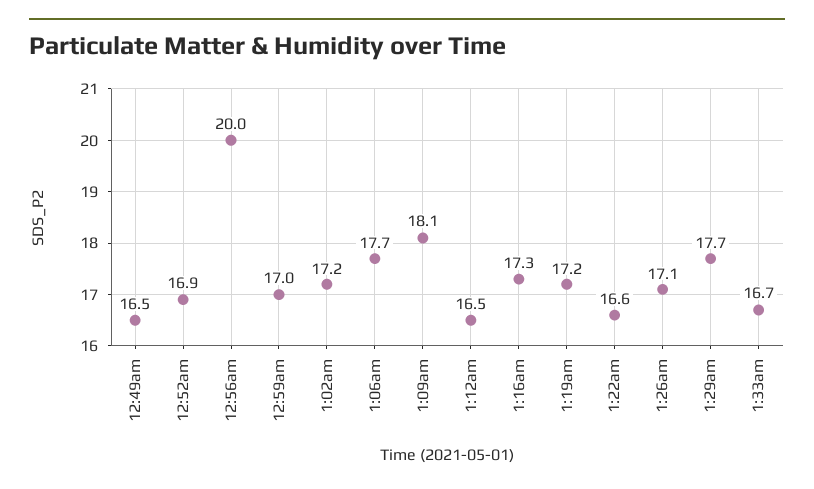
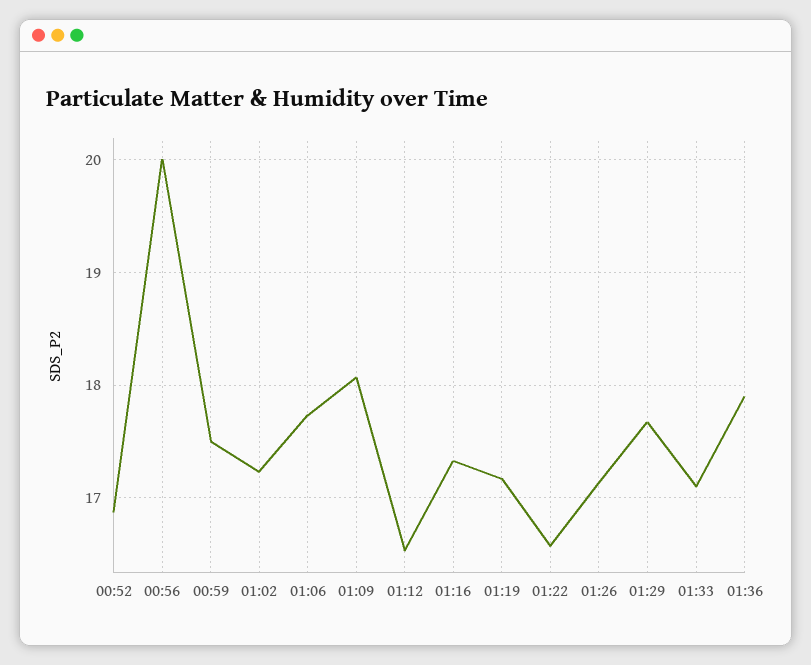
12:49am: 16.5 -> none
12:59am: 17 -> 17.5
1:33am: 16.7 -> 17.1
01:36: none -> 17.9

